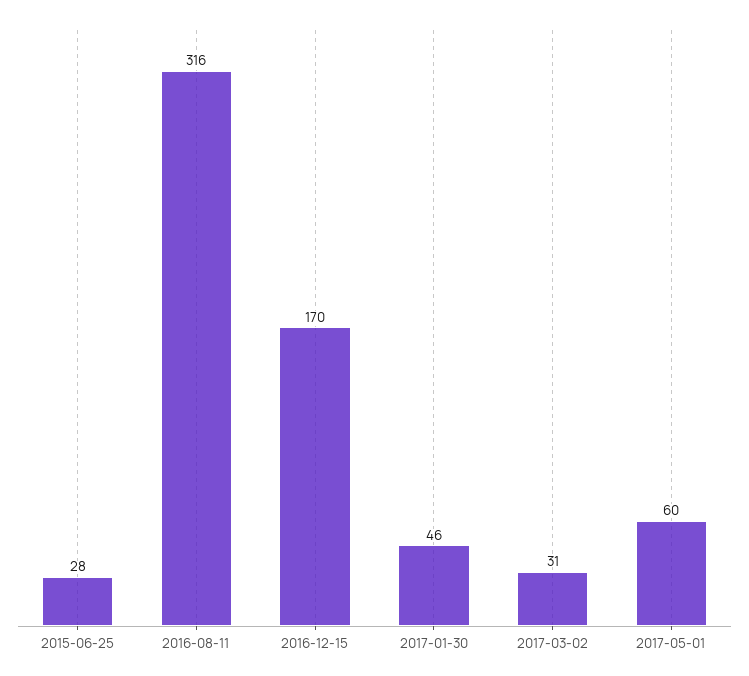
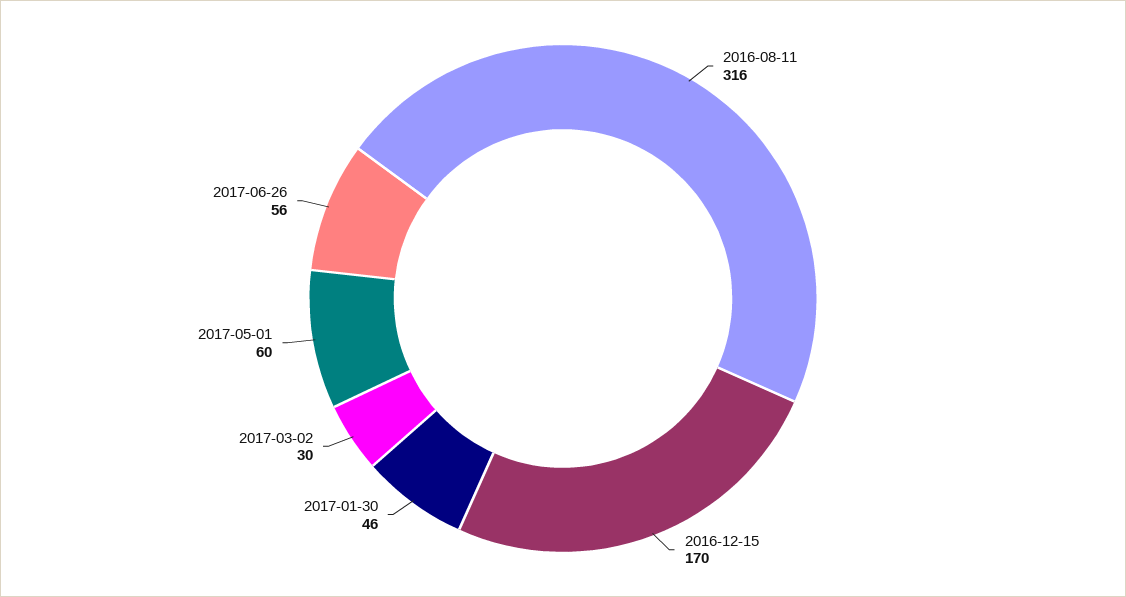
2015-06-25: 28 -> none
2017-03-02: 31 -> 30
2017-06-26: none -> 56

